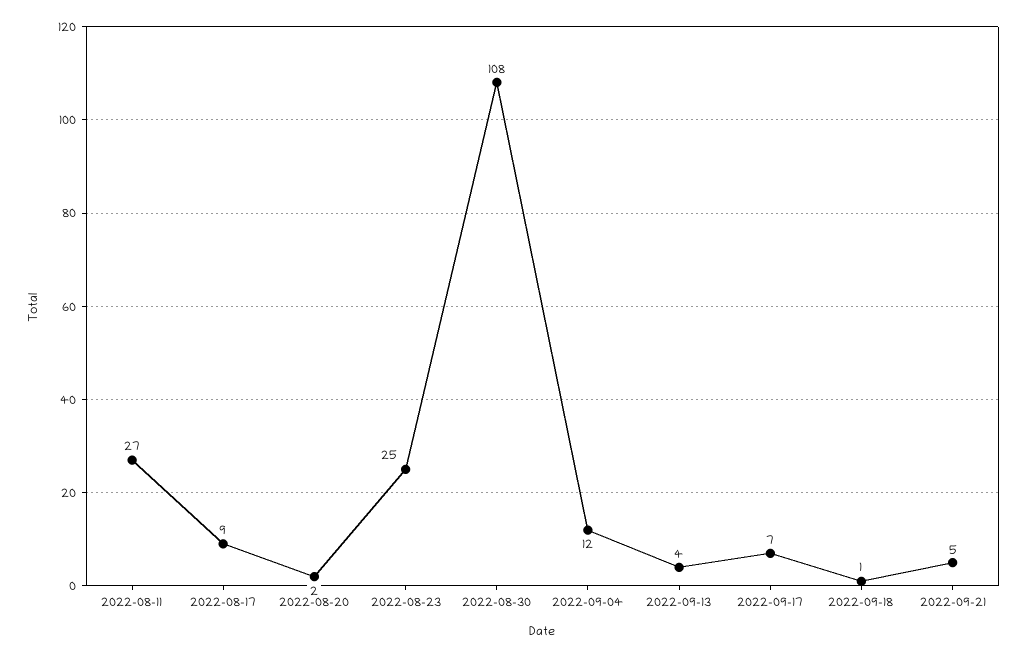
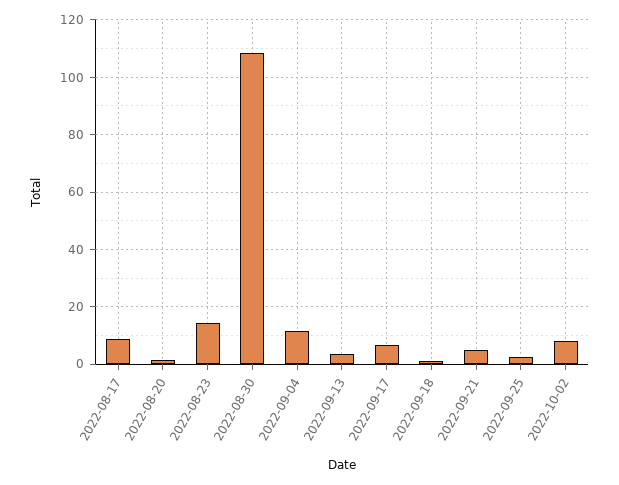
2022-08-11: 27 -> none
2022-08-23: 25 -> 15
2022-09-25: none -> 2.5
2022-10-02: none -> 7.5

